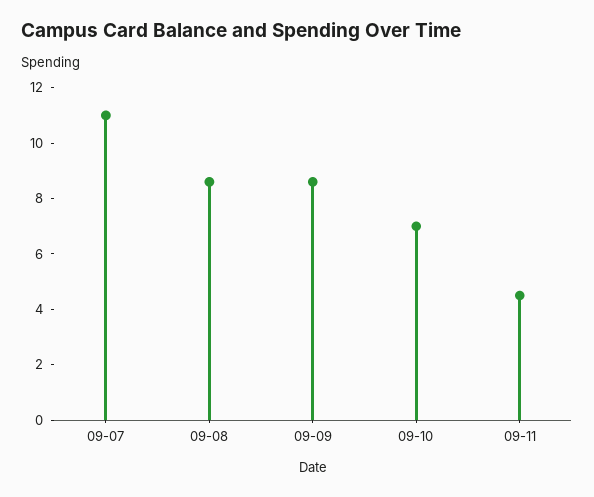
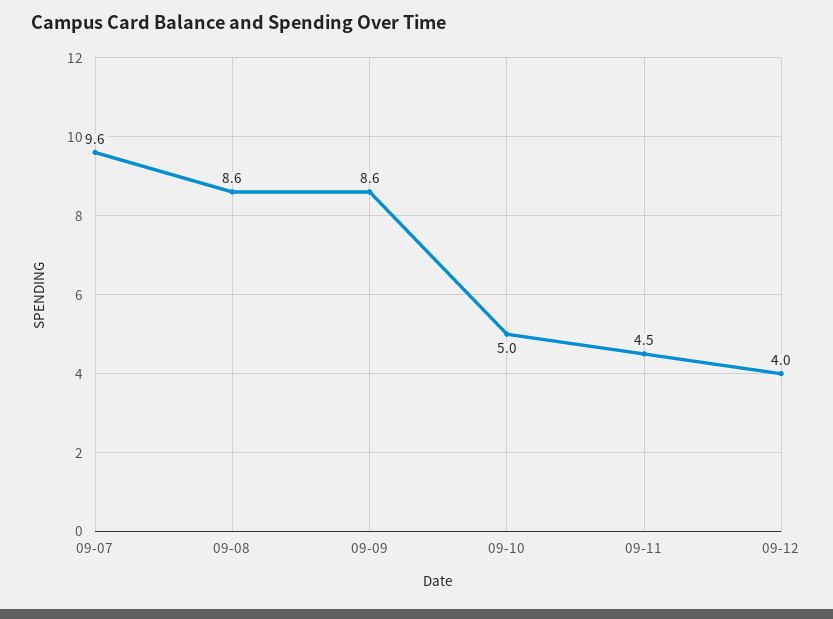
09-07: 11 -> 9.6
09-10: 7 -> 5
09-12: none -> 4

